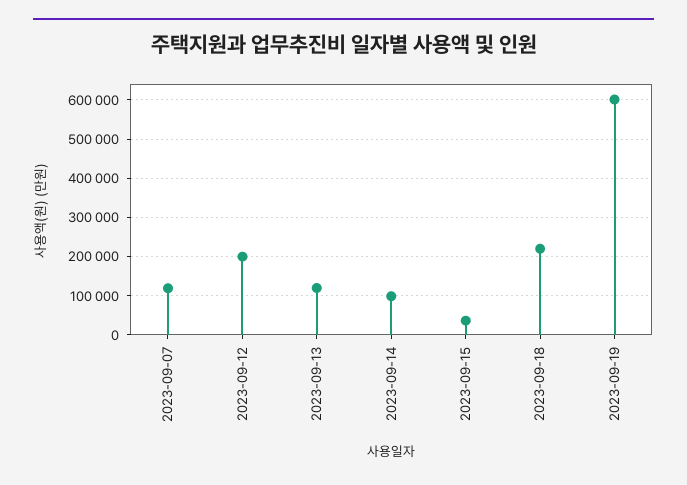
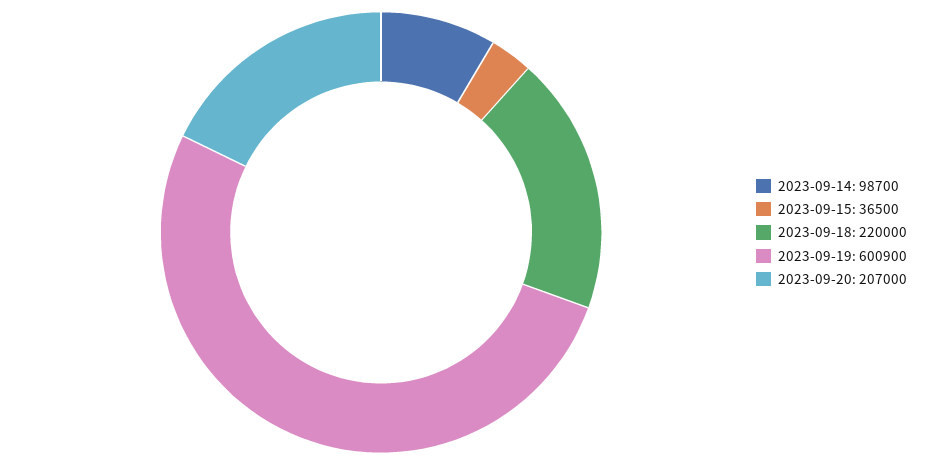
2023-09-07: 120000 -> none
2023-09-12: 200000 -> none
2023-09-13: 120000 -> none
2023-09-20: none -> 207000

